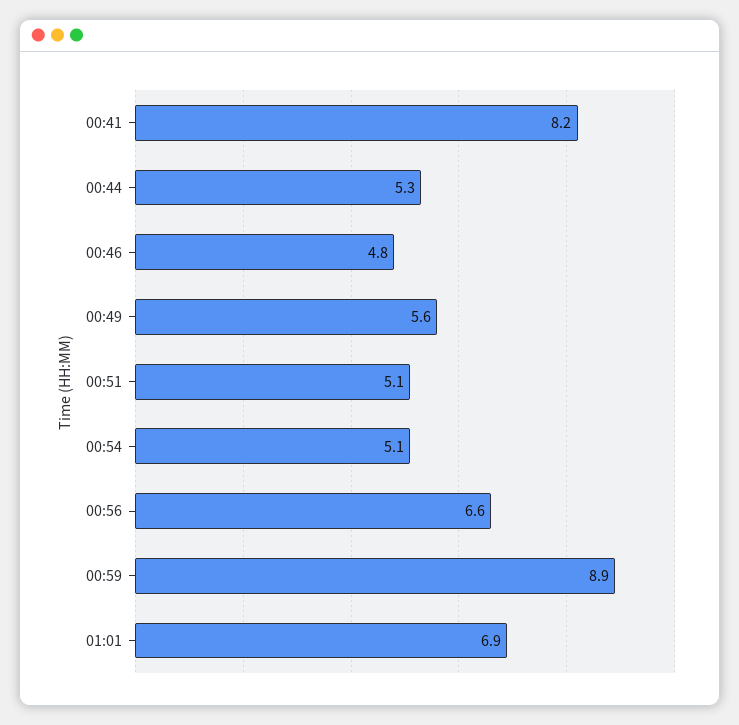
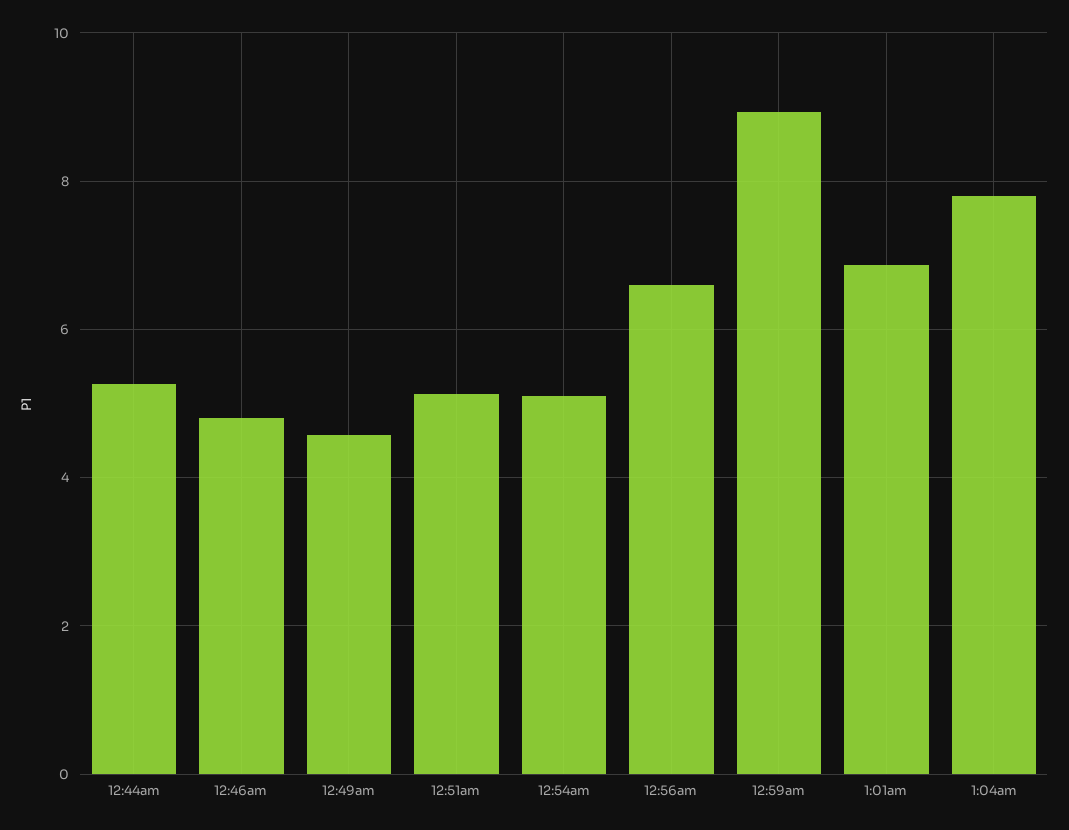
00:41: 8.2 -> none
00:49: 5.6 -> 4.6
1:04am: none -> 7.8

